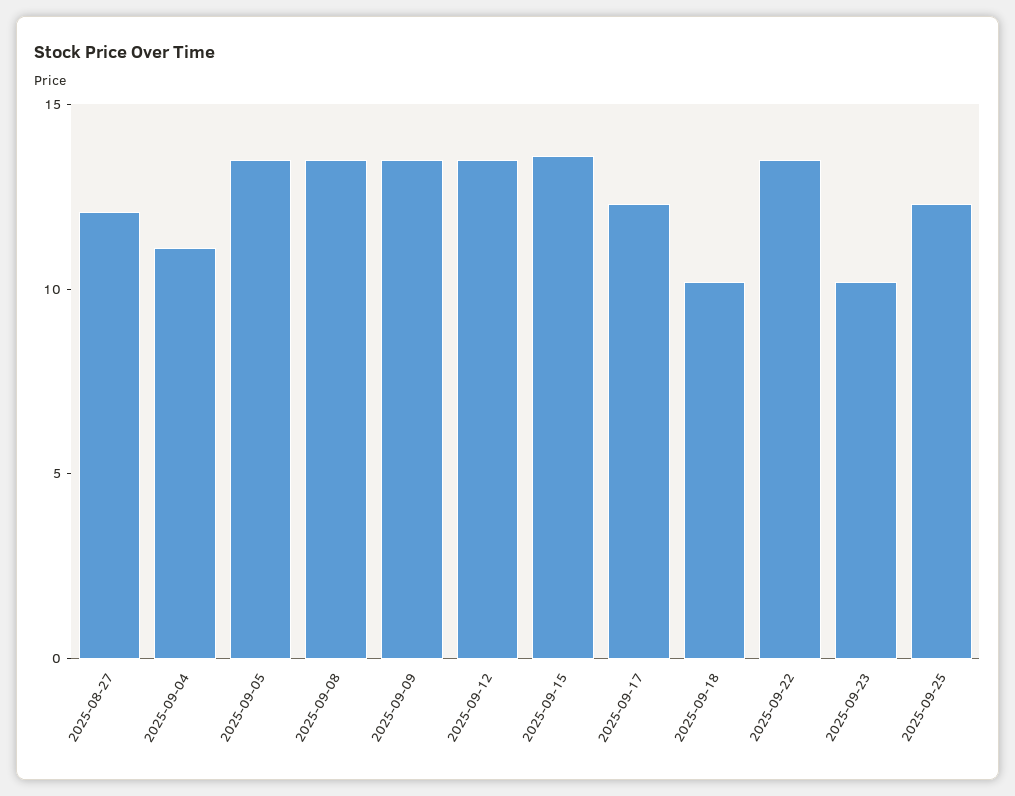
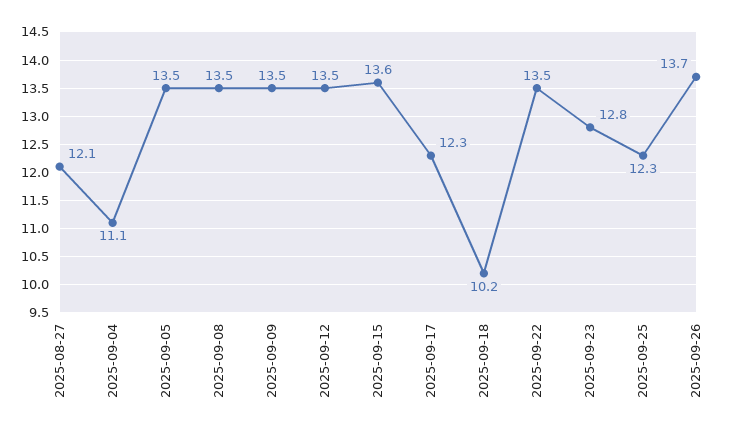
2025-09-23: 10 -> 12.8
2025-09-26: none -> 13.7

